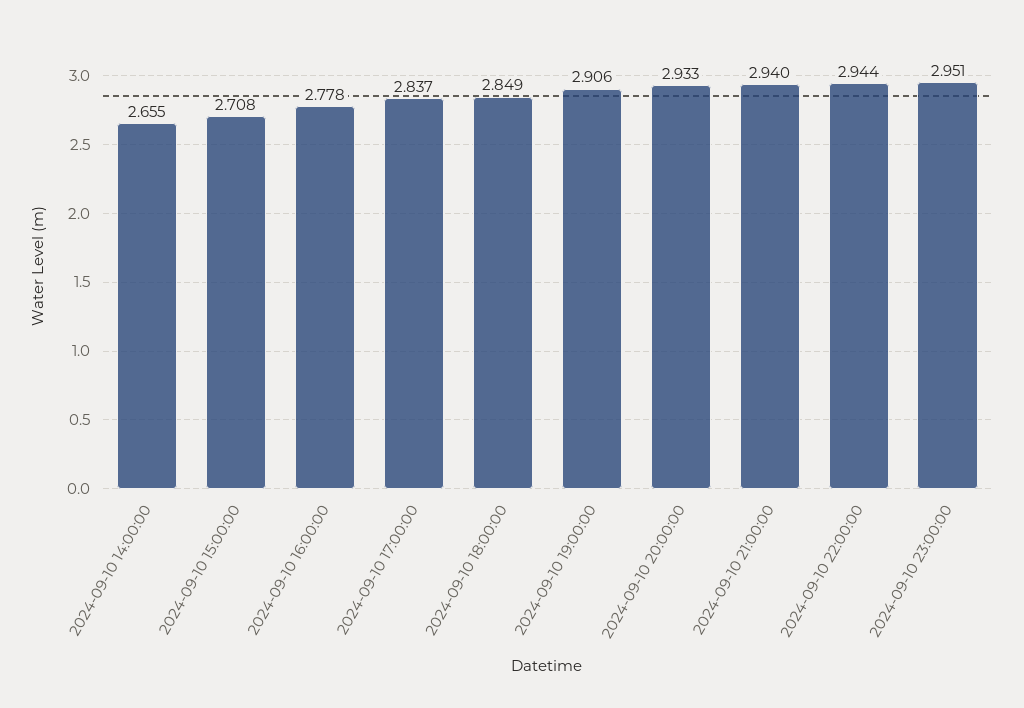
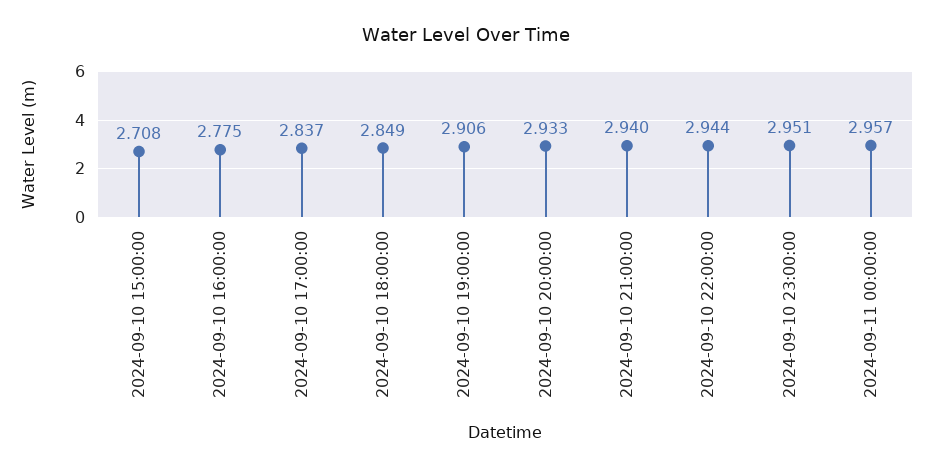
2024-09-10 14:00:00: 2.655 -> none
2024-09-10 16:00:00: 2.778 -> 2.775
2024-09-11 00:00:00: none -> 2.957

